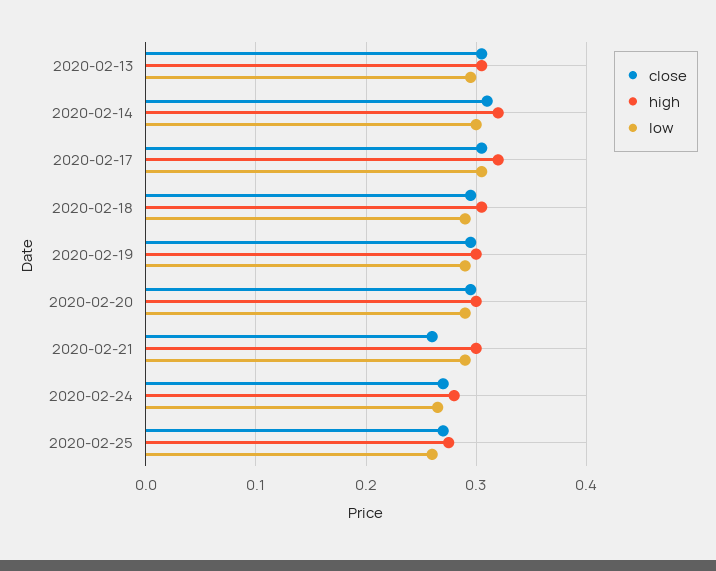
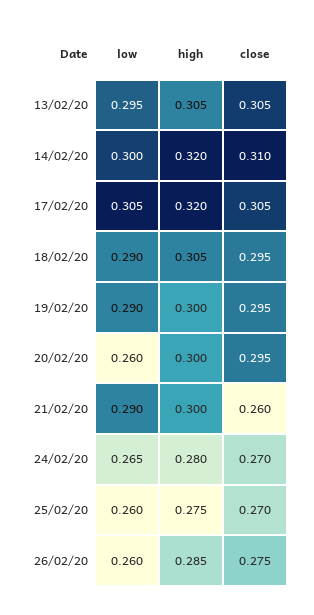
low, 2020-02-20: 0.29 -> 0.26
low, 26/02/20: none -> 0.26
high, 26/02/20: none -> 0.285
close, 26/02/20: none -> 0.275

